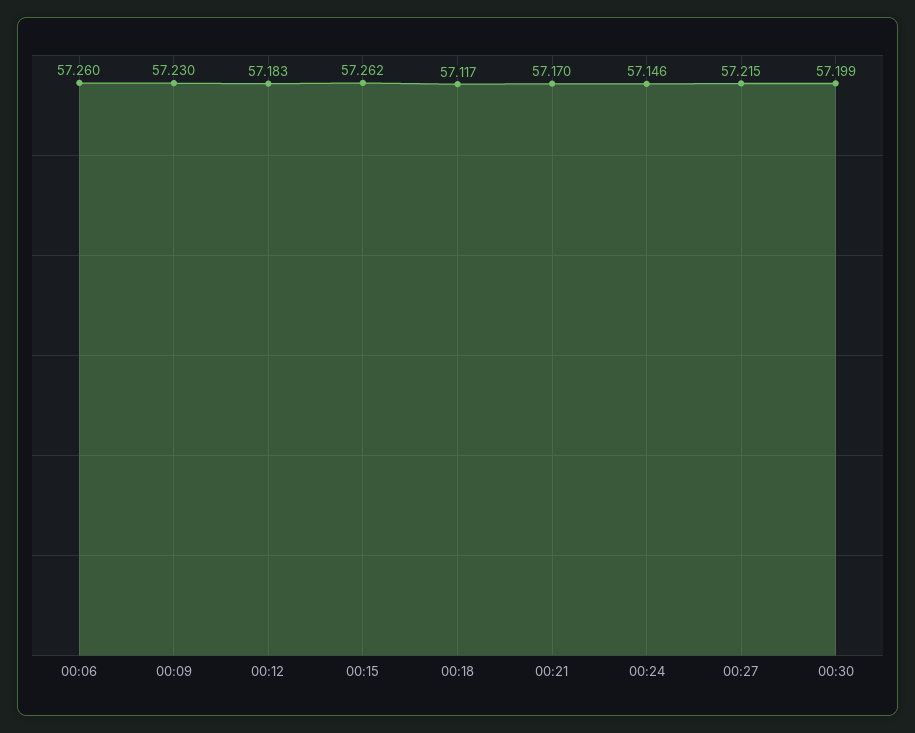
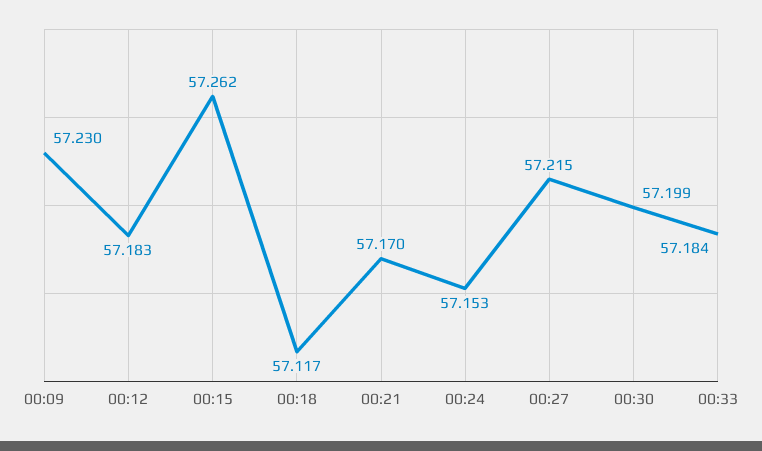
00:06: 57.26 -> none
00:24: 57.146 -> 57.153
00:33: none -> 57.184

